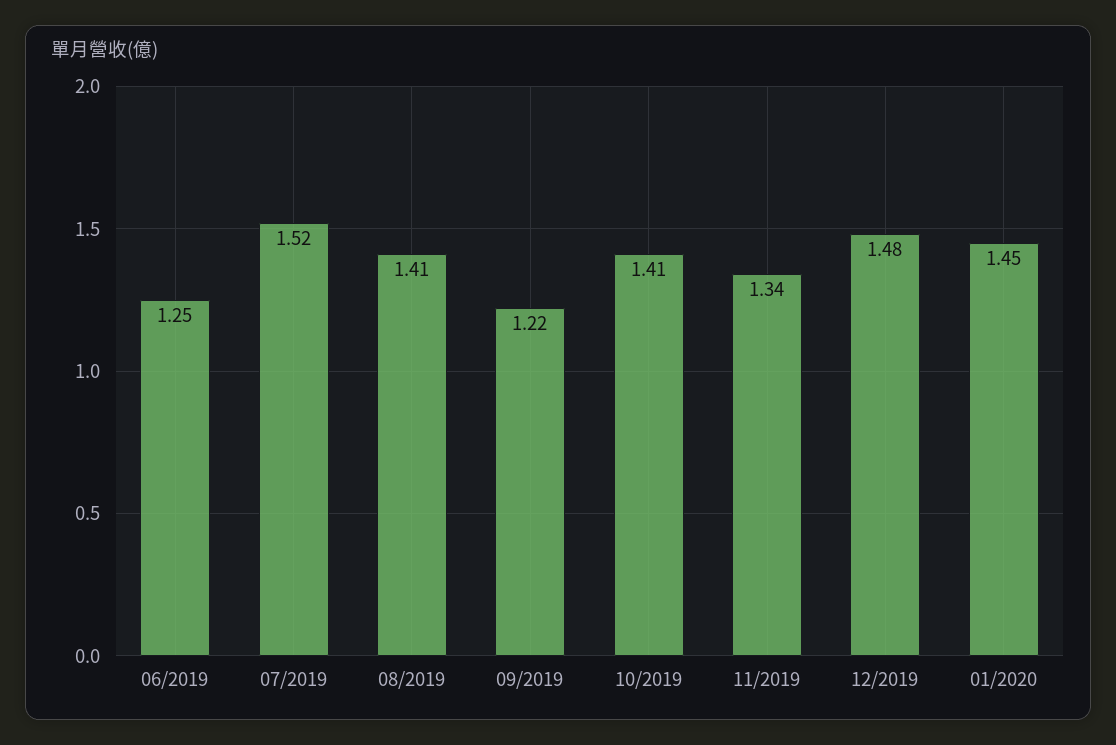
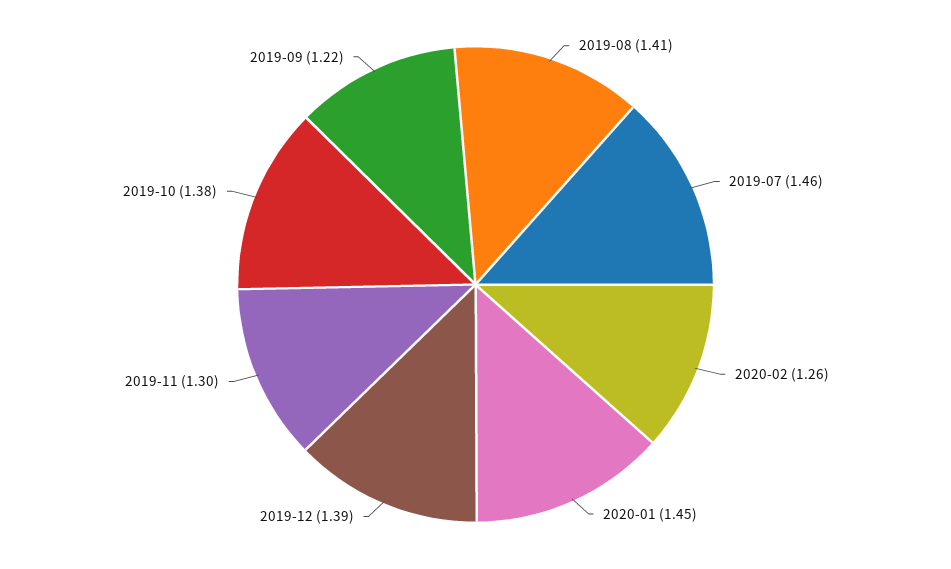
06/2019: 1.25 -> none
07/2019: 1.52 -> 1.46
10/2019: 1.41 -> 1.38
11/2019: 1.34 -> 1.3
12/2019: 1.48 -> 1.39
2020-02: none -> 1.26

